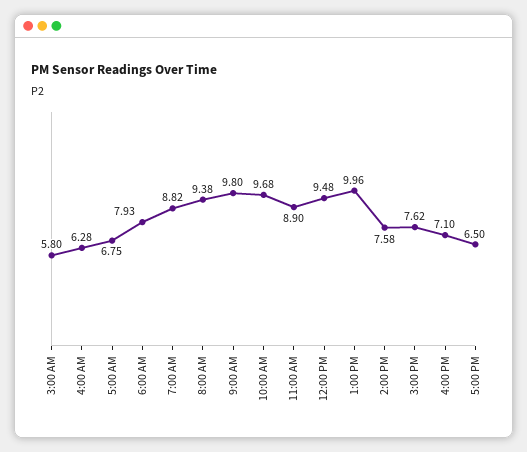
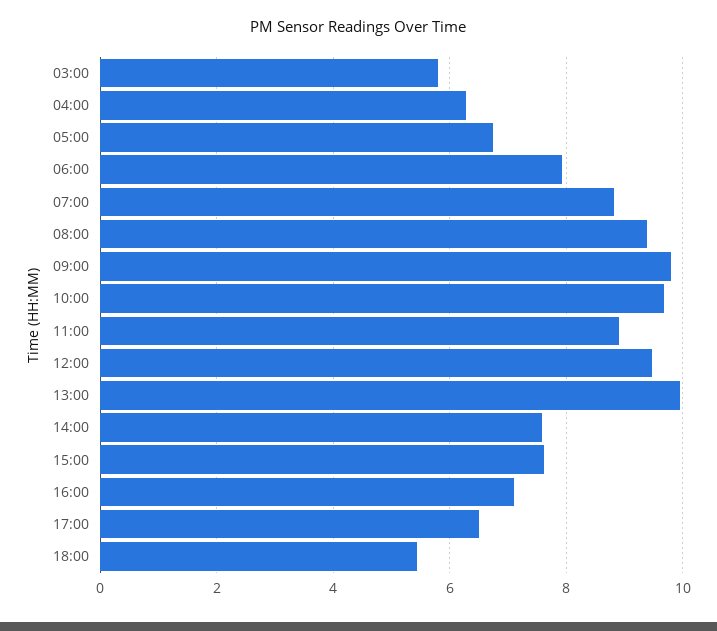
18:00: none -> 5.4

